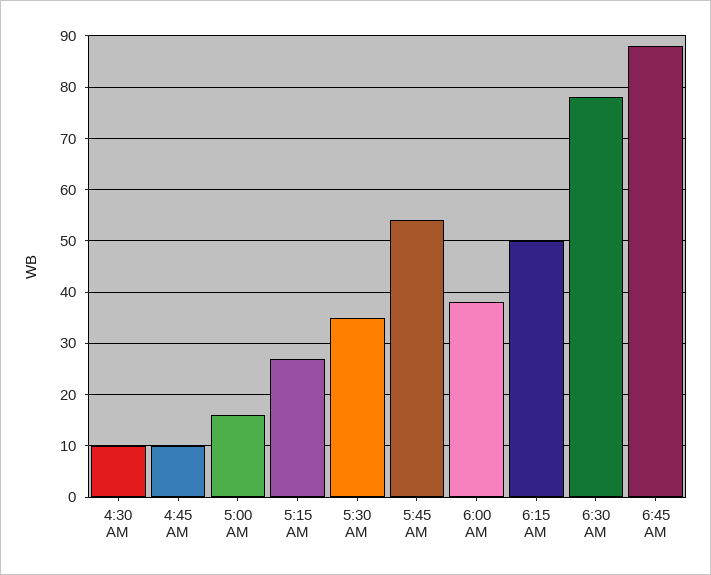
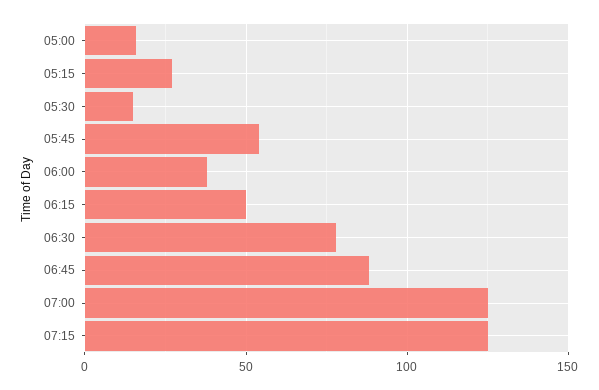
4:30 AM: 10 -> none
4:45 AM: 10 -> none
5:30 AM: 35 -> 15
07:00: none -> 125
07:15: none -> 125

